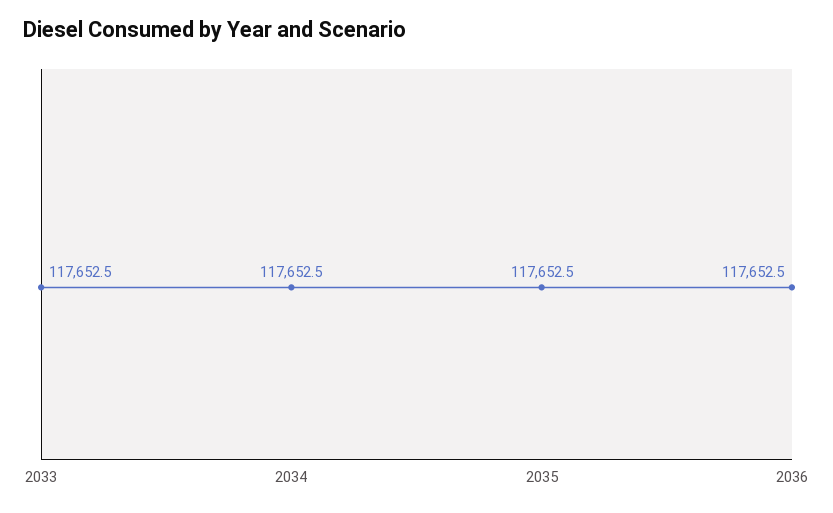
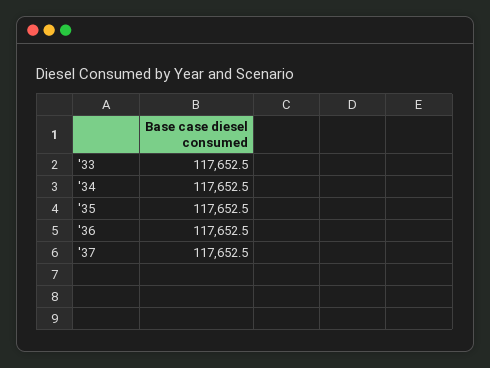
'37: none -> 117652.5

